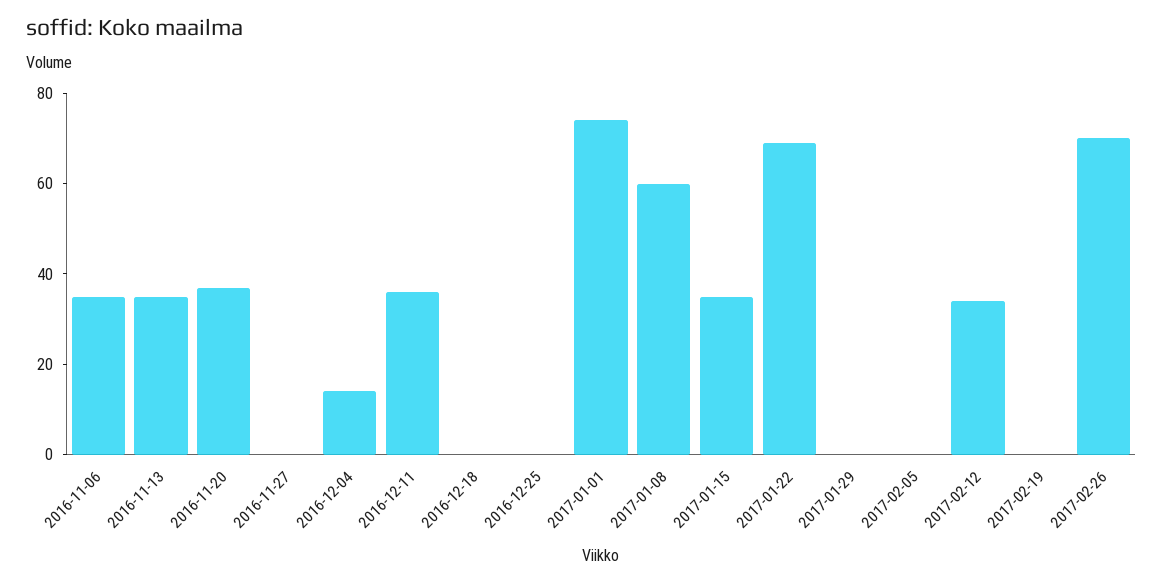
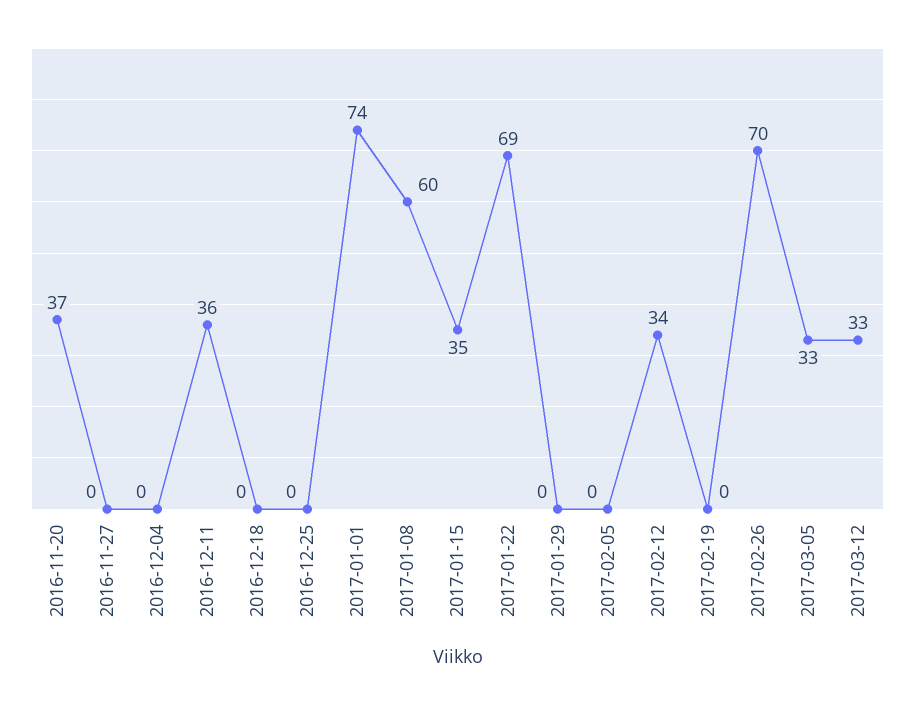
2016-11-06: 35 -> none
2016-11-13: 35 -> none
2016-12-04: 15 -> 0
2017-03-05: none -> 33
2017-03-12: none -> 33

